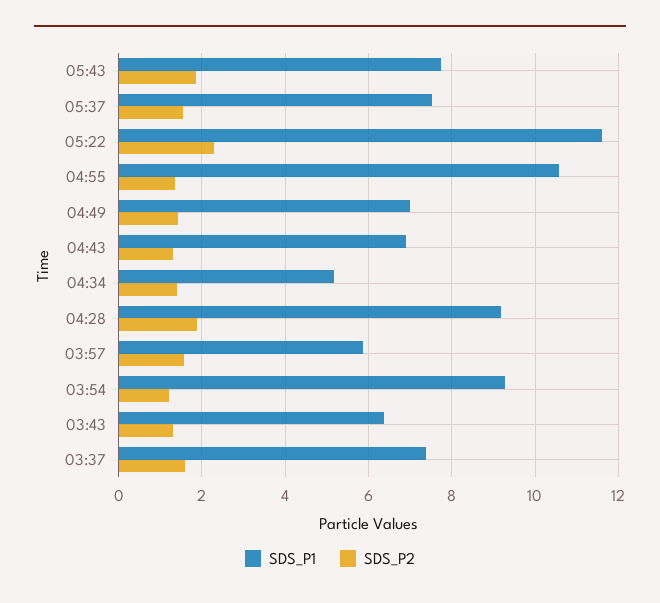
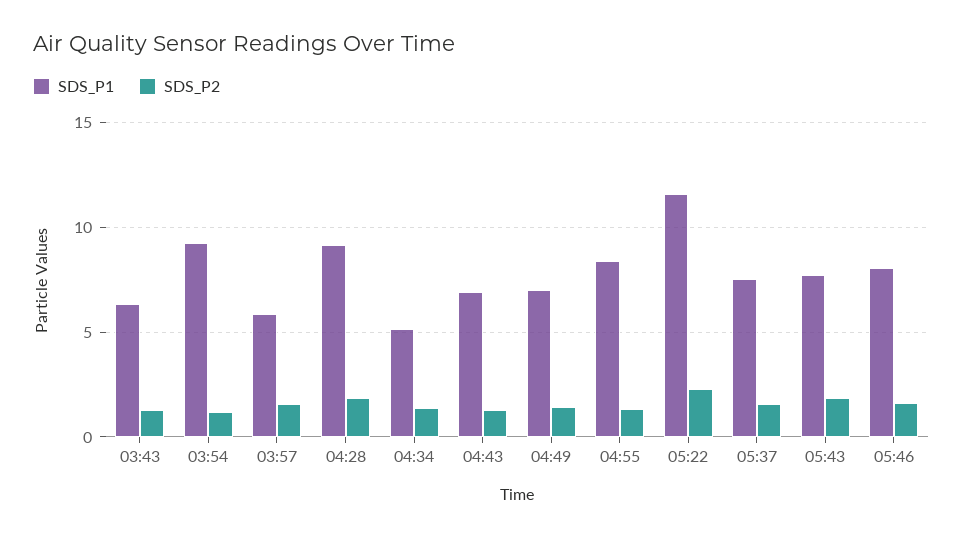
SDS_P1, 04:55: 10.6 -> 8.5
SDS_P1, 03:37: 7.4 -> none
SDS_P2, 03:37: 1.6 -> none
SDS_P1, 05:46: none -> 8
SDS_P2, 05:46: none -> 1.5

